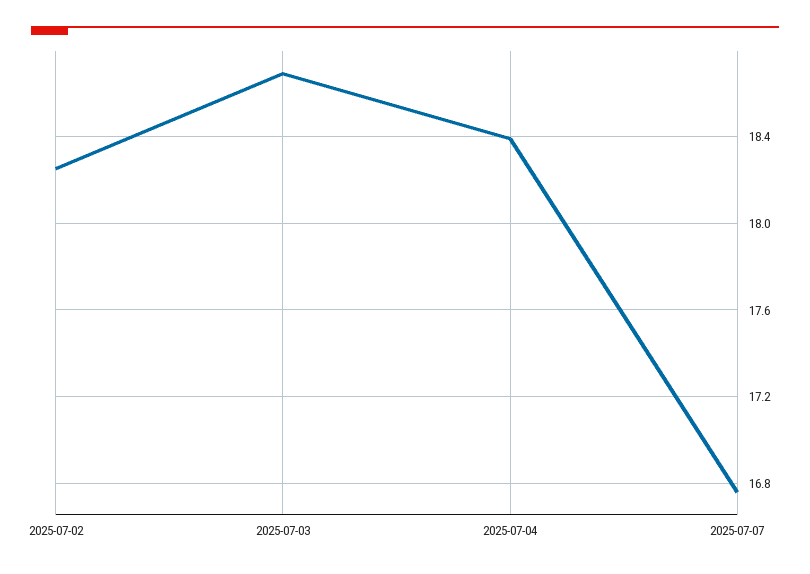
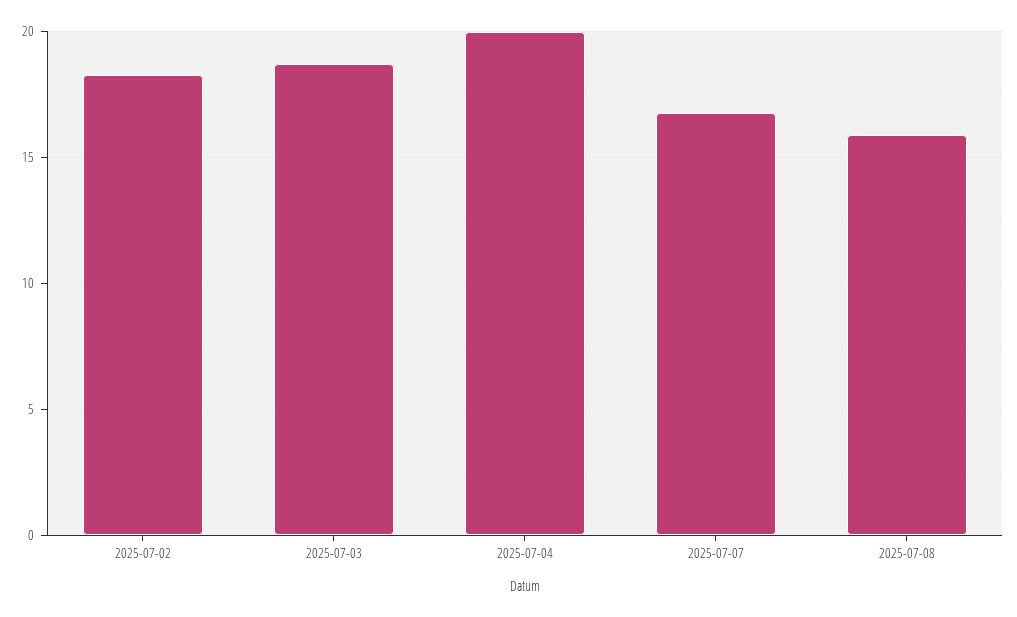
2025-07-04: 18.4 -> 20
2025-07-08: none -> 16

